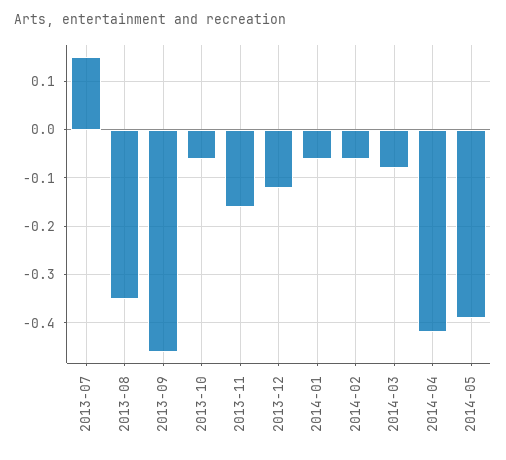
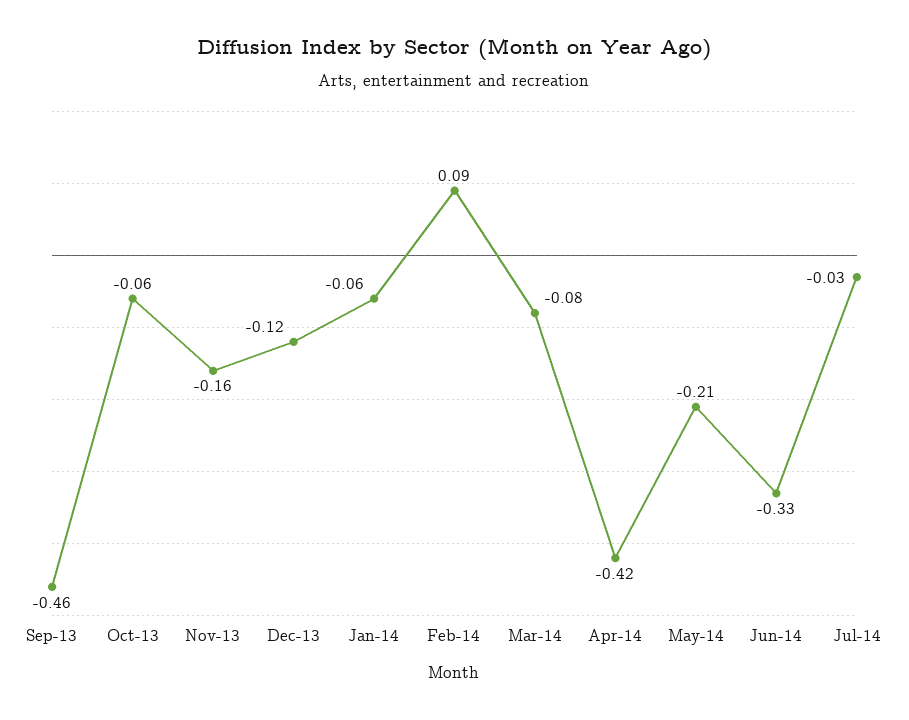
2013-07: 0.15 -> none
2013-08: -0.35 -> none
2014-02: -0.05 -> 0.09
2014-05: -0.4 -> -0.21
Jun-14: none -> -0.33
Jul-14: none -> -0.03

